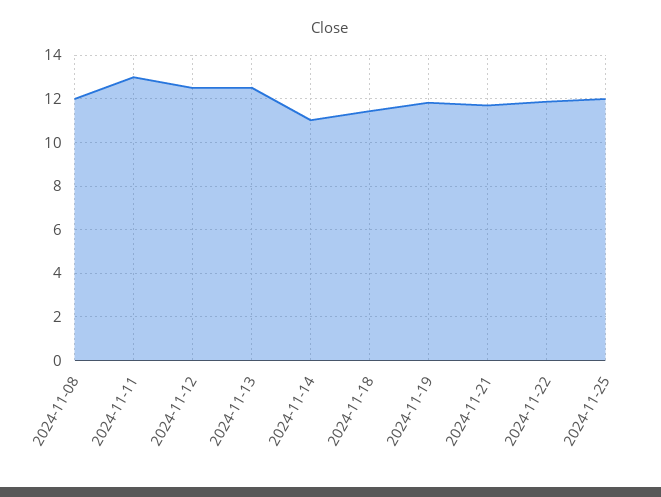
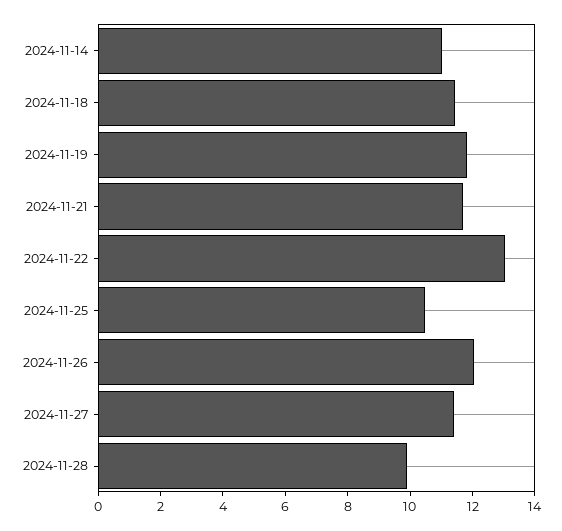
2024-11-08: 12 -> none
2024-11-11: 13 -> none
2024-11-12: 12.5 -> none
2024-11-13: 12.5 -> none
2024-11-22: 12 -> 13
2024-11-25: 12 -> 10.5
2024-11-26: none -> 12
2024-11-27: none -> 11.5
2024-11-28: none -> 10

